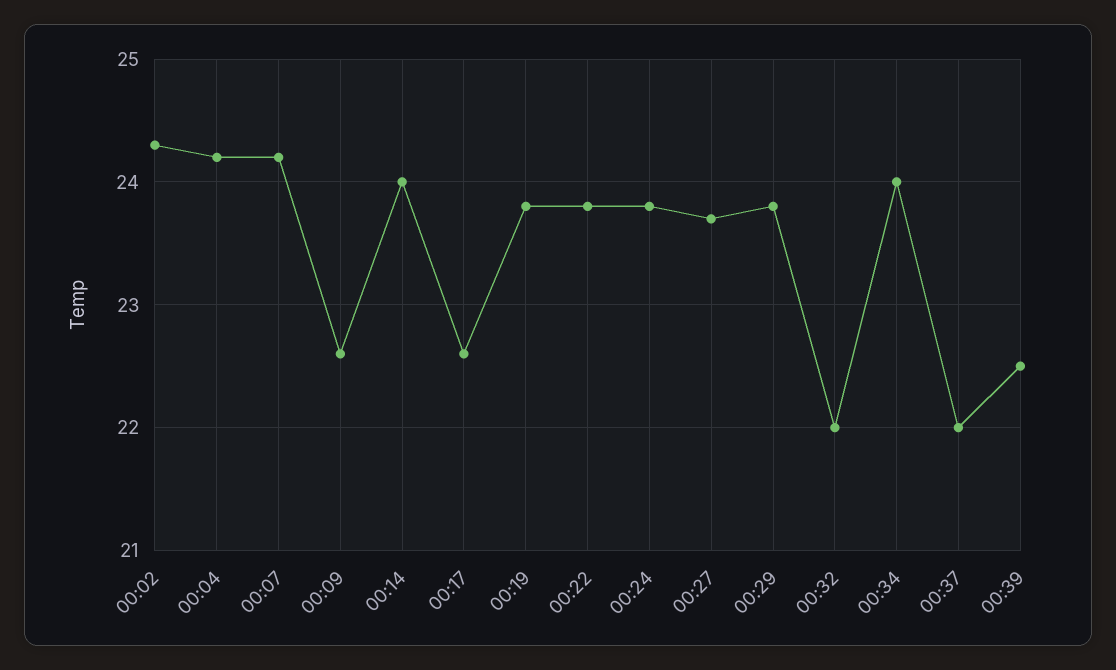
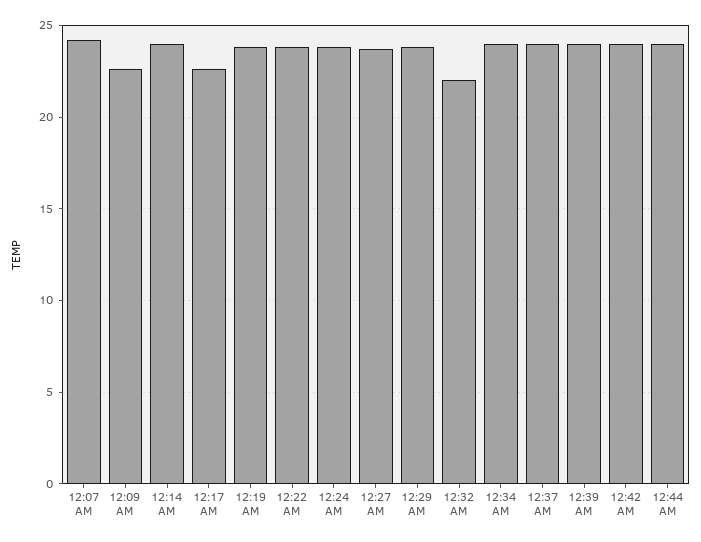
00:02: 24.3 -> none
00:04: 24.2 -> none
00:37: 22 -> 24
00:39: 22.5 -> 24
12:42 AM: none -> 24
12:44 AM: none -> 24

